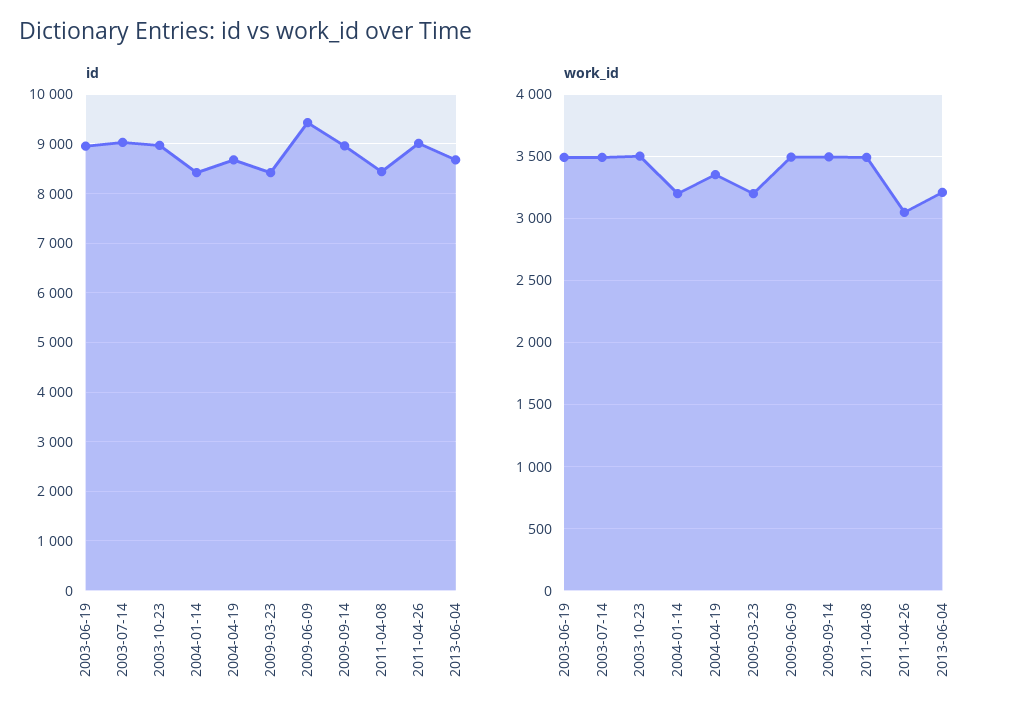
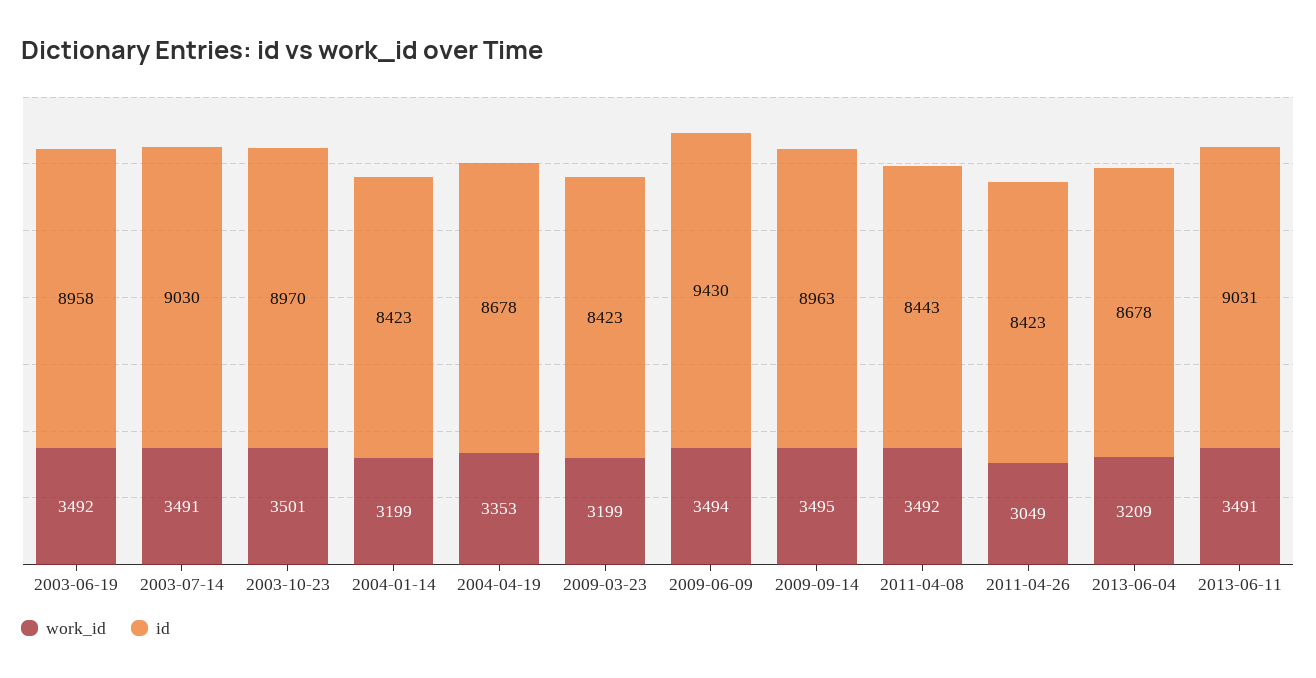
id, 2011-04-26: 9000 -> 8423
work_id, 2013-06-11: none -> 3491
id, 2013-06-11: none -> 9031

